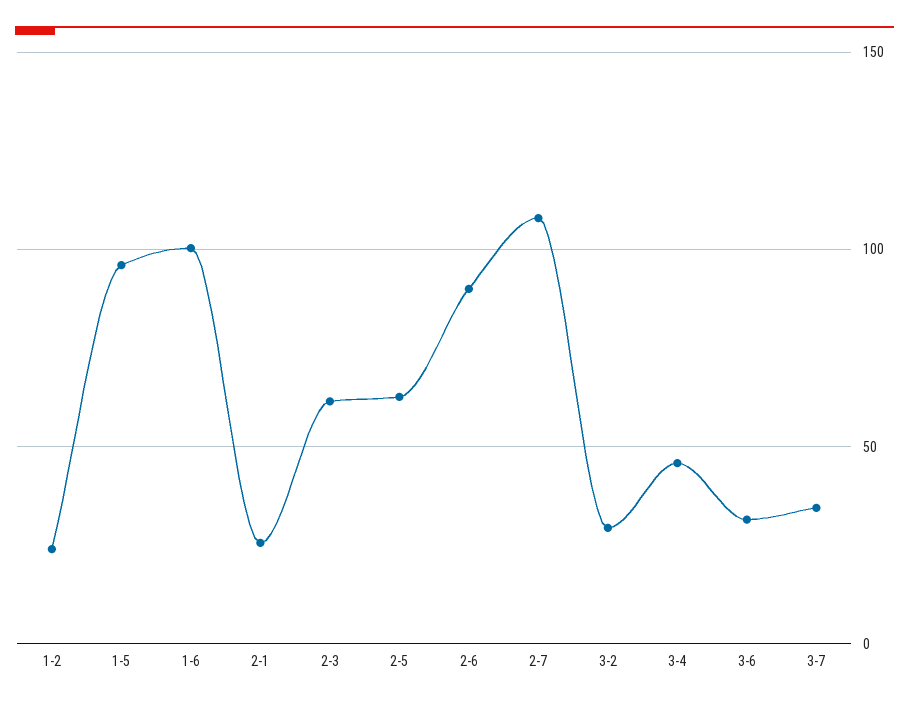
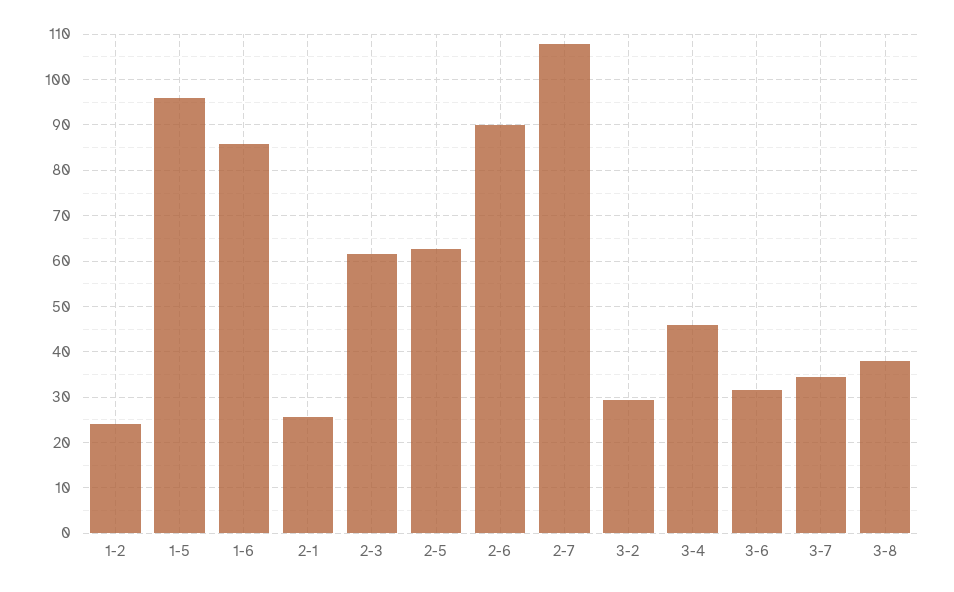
1-6: 100 -> 86
3-8: none -> 38

